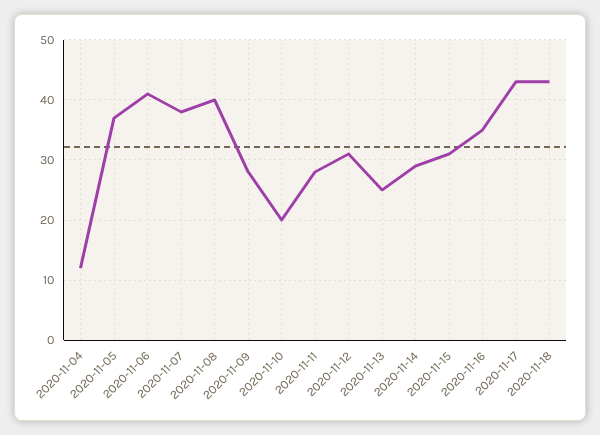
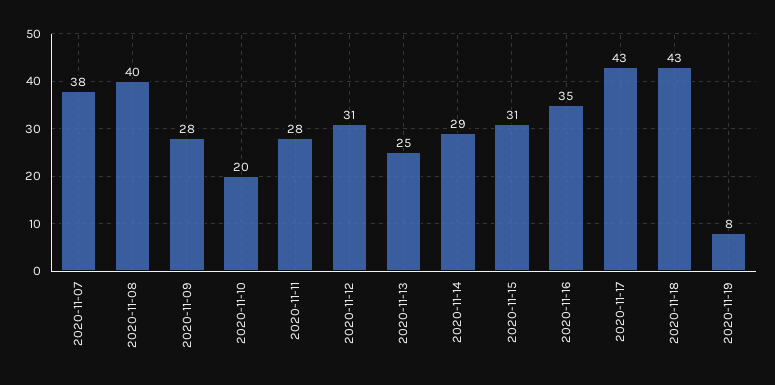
2020-11-04: 12 -> none
2020-11-05: 37 -> none
2020-11-06: 41 -> none
2020-11-19: none -> 8

